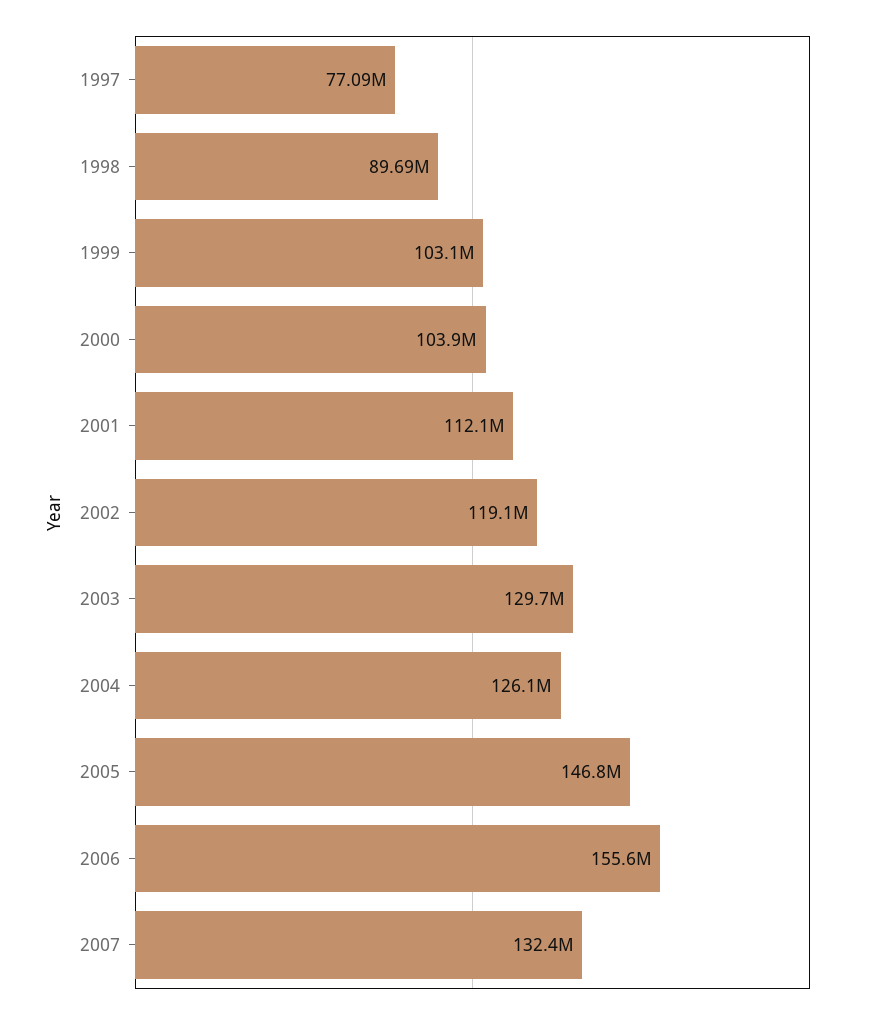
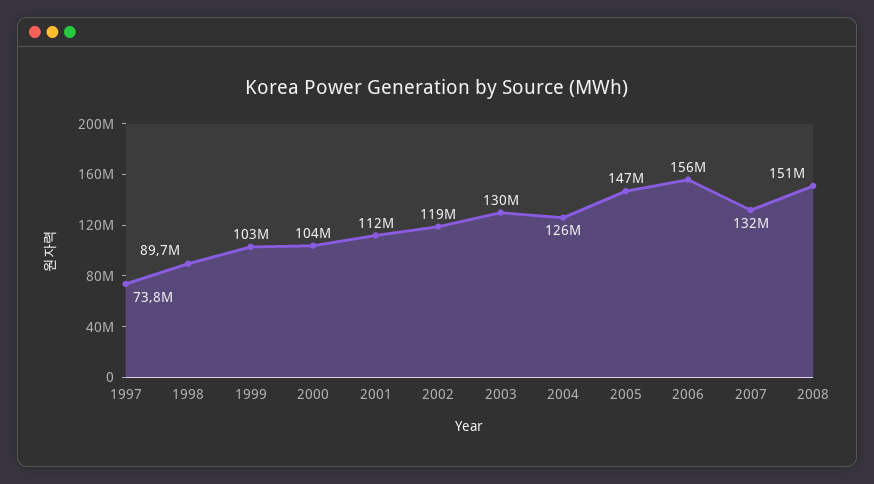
1997: 77090000 -> 73800000
2008: none -> 151000000

